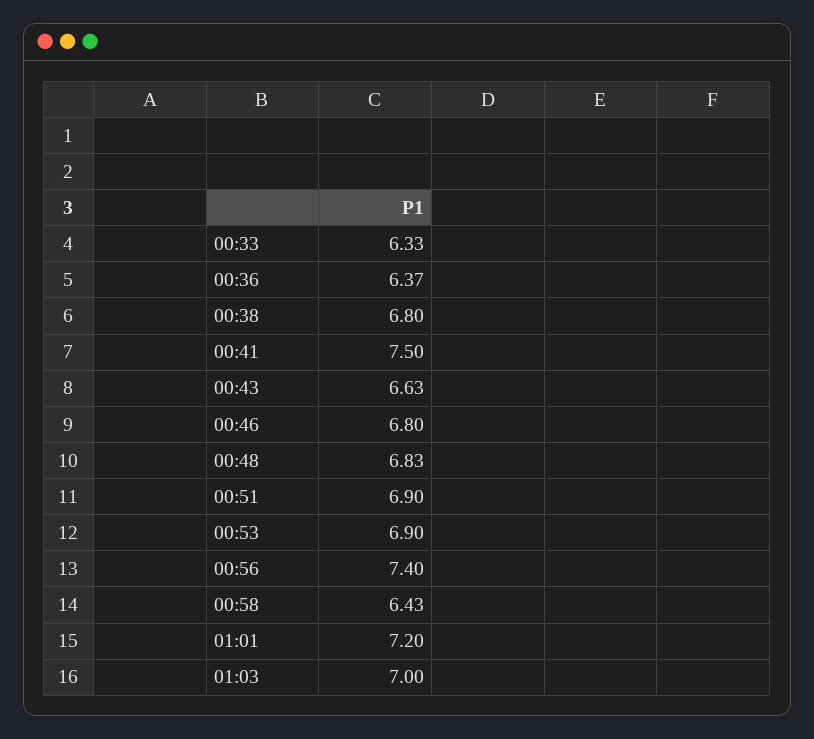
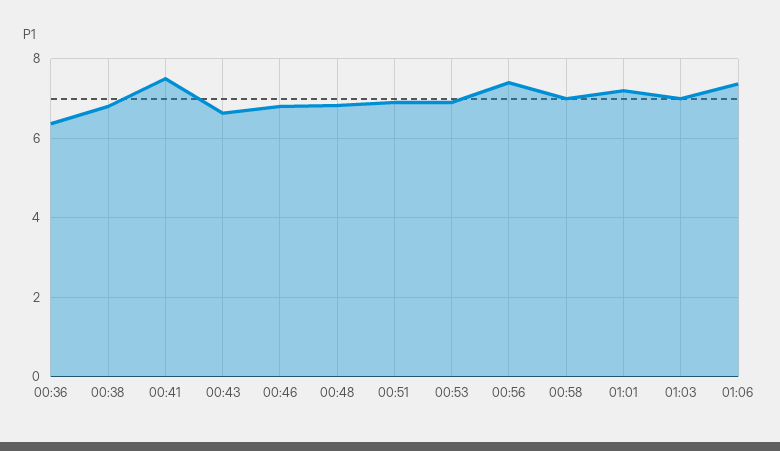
00:33: 6.33 -> none
00:58: 6.43 -> 7
01:06: none -> 7.4

